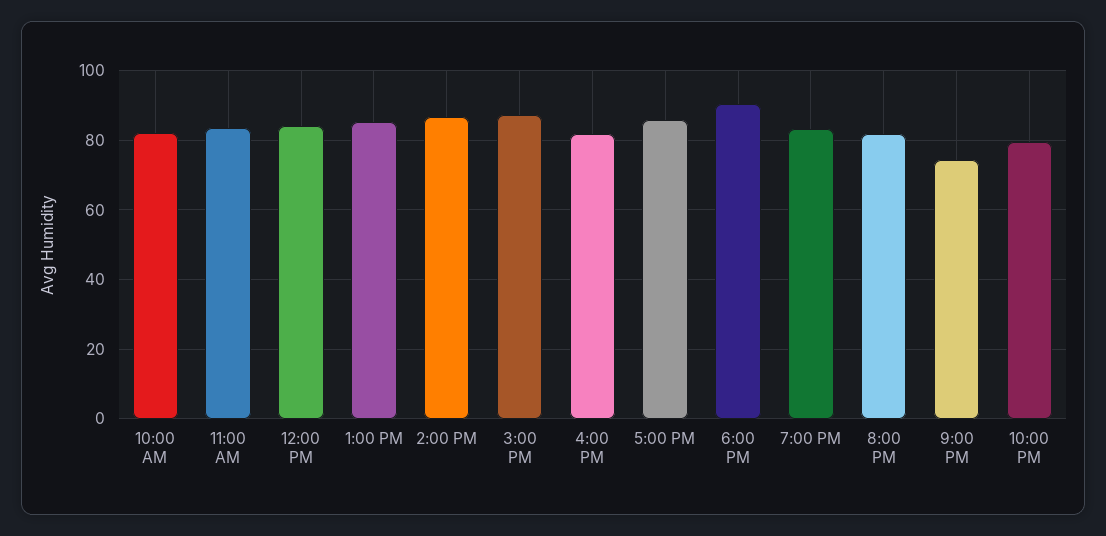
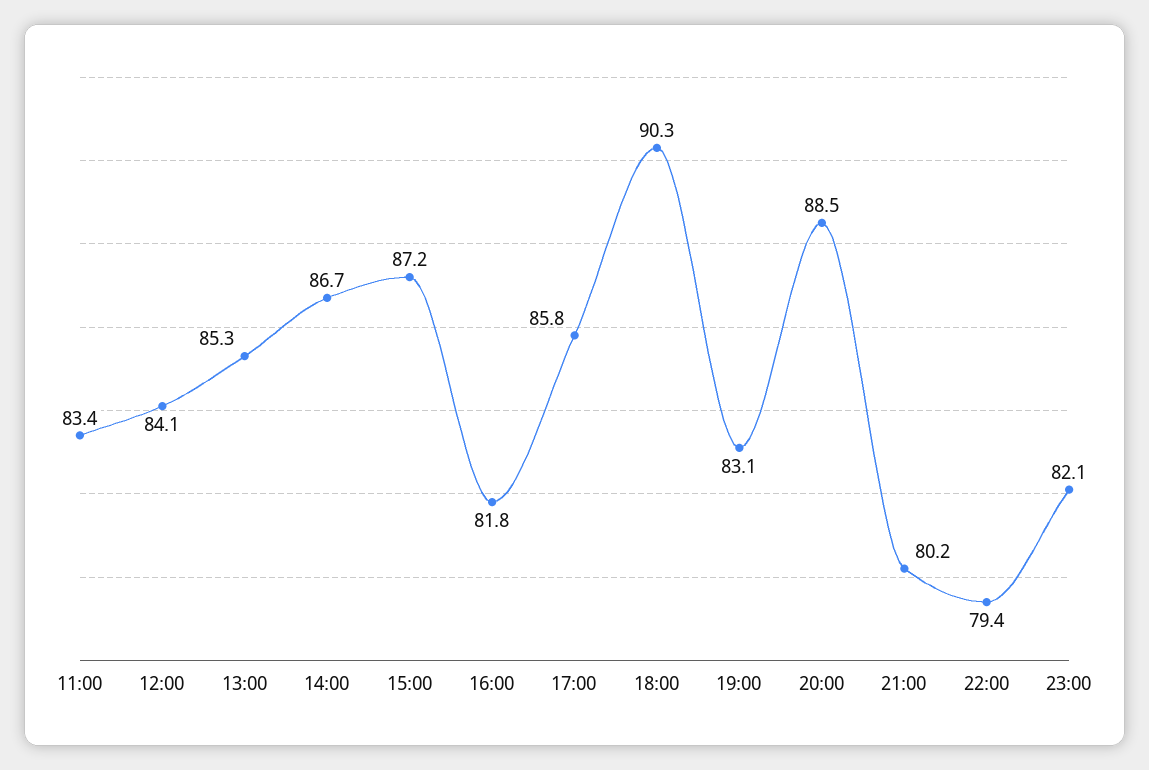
10:00 AM: 82 -> none
8:00 PM: 82 -> 88.5
9:00 PM: 74 -> 80.2
23:00: none -> 82.1

